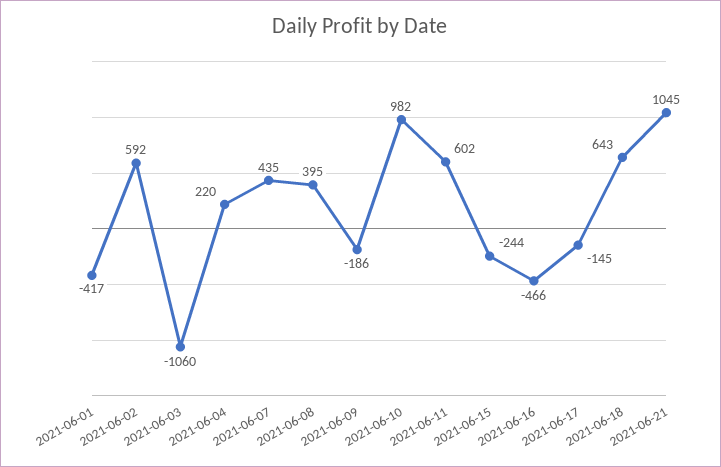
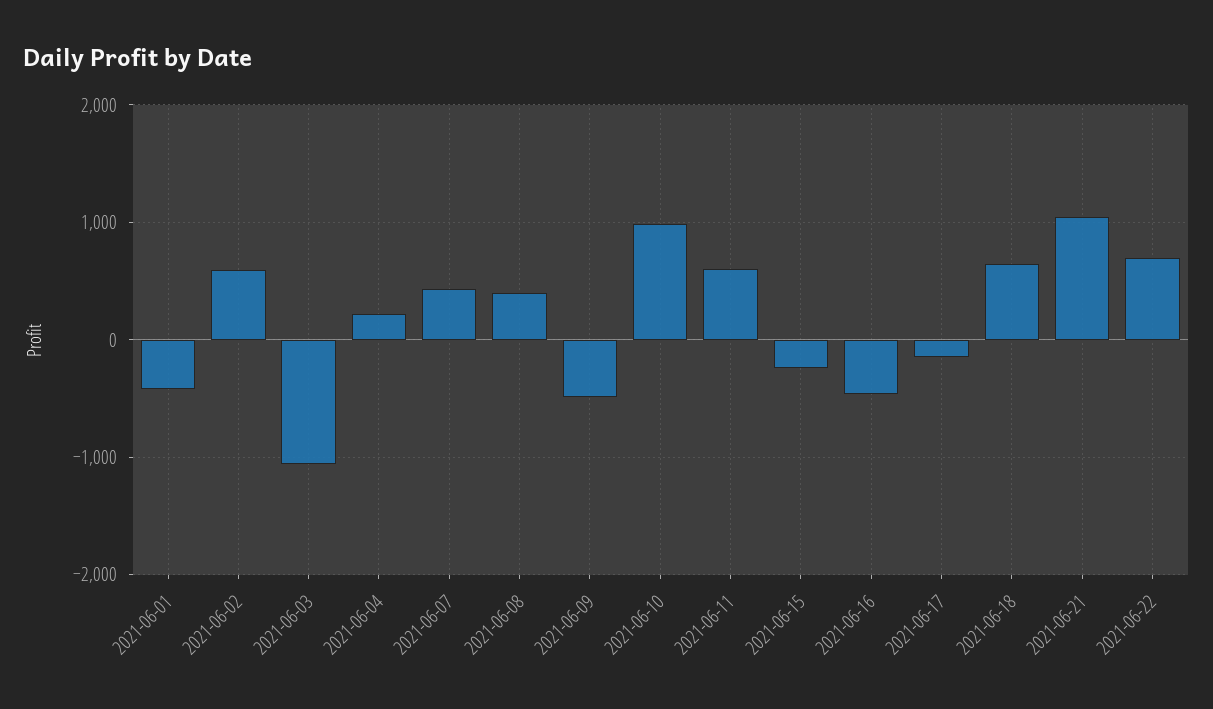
2021-06-09: -186 -> -500
2021-06-22: none -> 700

